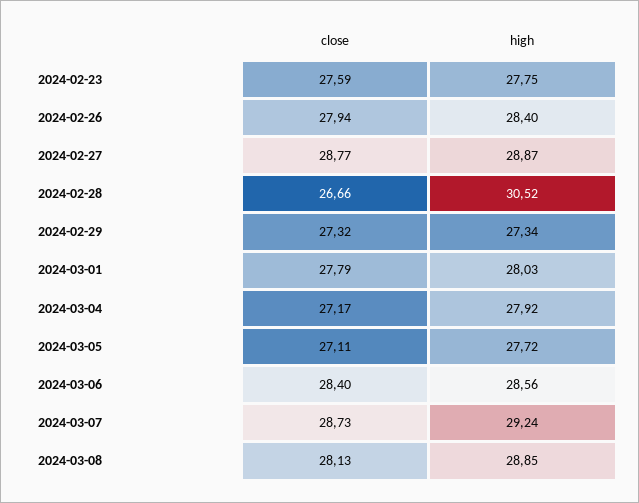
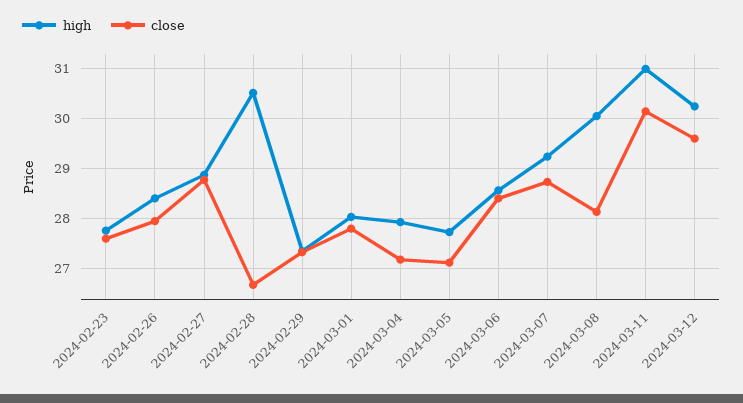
high, 2024-03-08: 28.85 -> 30
high, 2024-03-11: none -> 31
close, 2024-03-11: none -> 30.2
high, 2024-03-12: none -> 30.2
close, 2024-03-12: none -> 29.6

